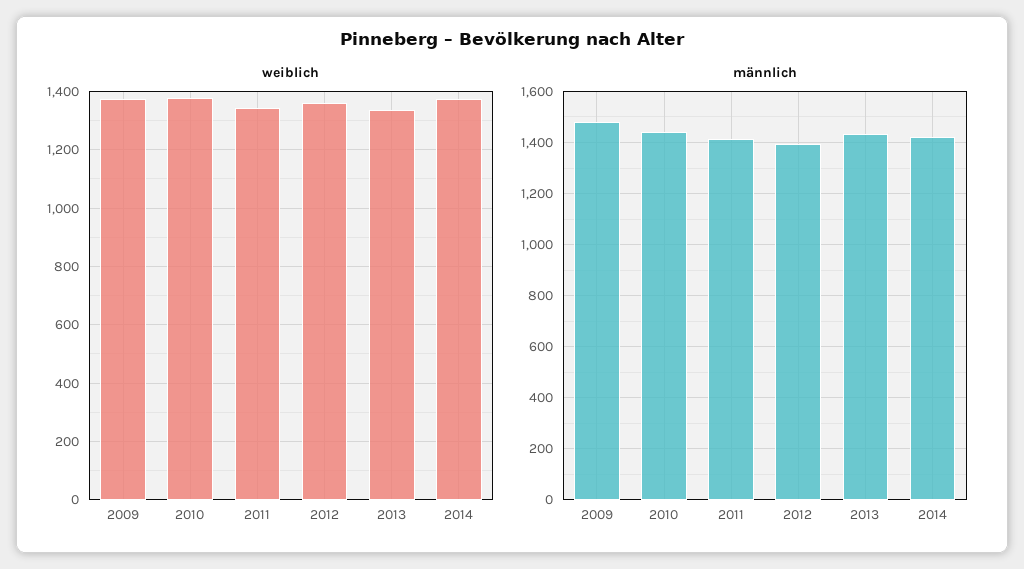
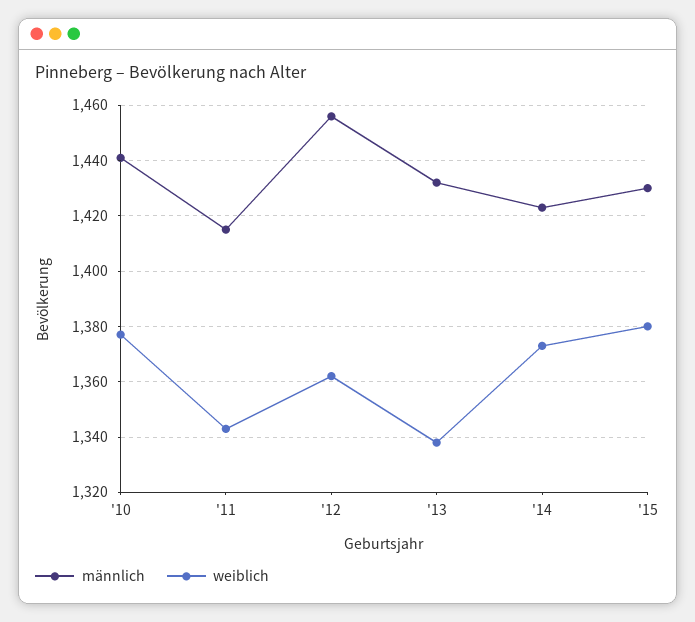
weiblich, 2009: 1375 -> none
männlich, 2009: 1475 -> none
männlich, 2012: 1400 -> 1455
männlich, '15: none -> 1430
weiblich, '15: none -> 1380

